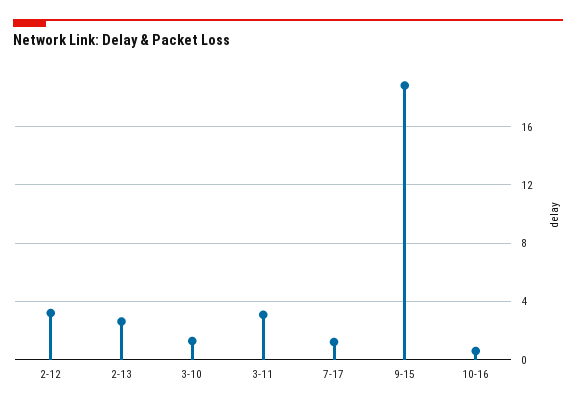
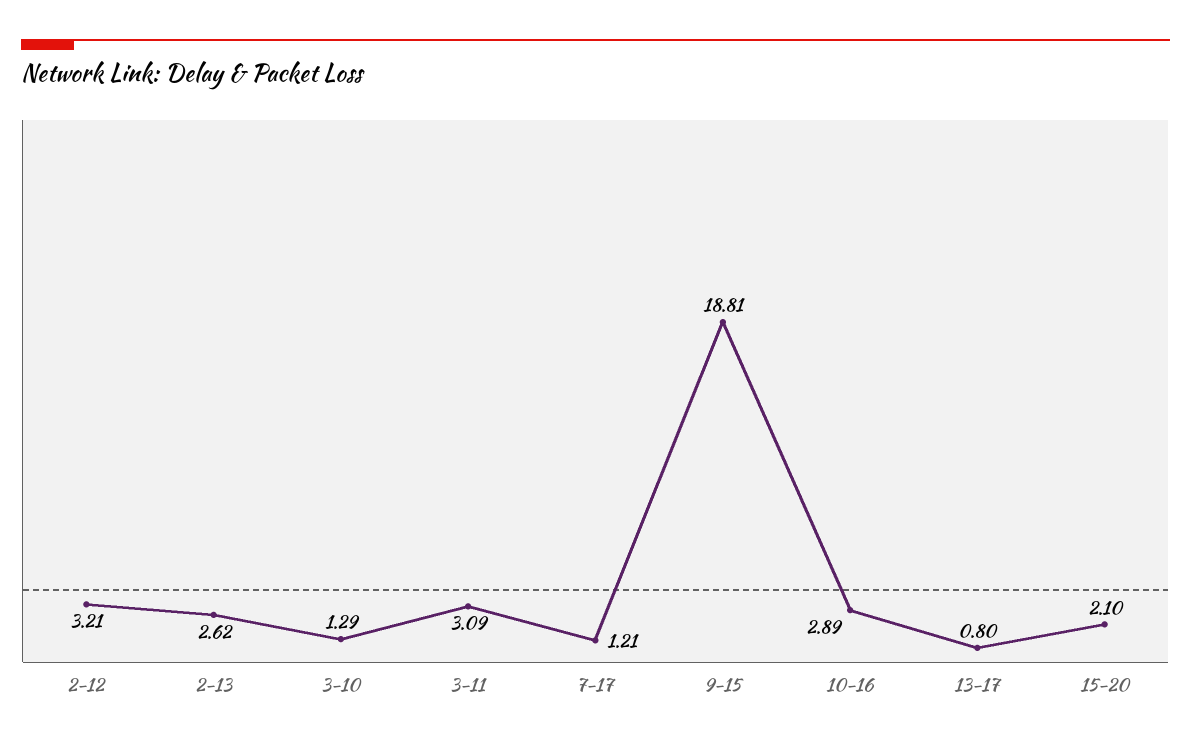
10-16: 0.5 -> 2.89
13-17: none -> 0.8
15-20: none -> 2.1

